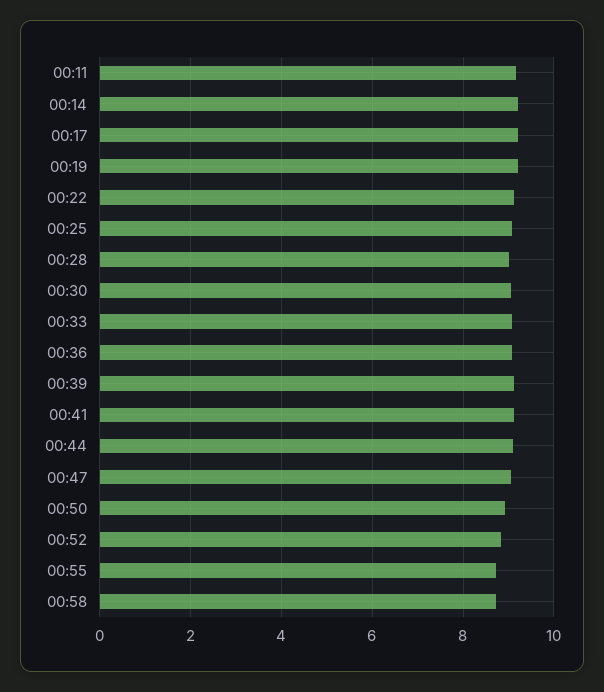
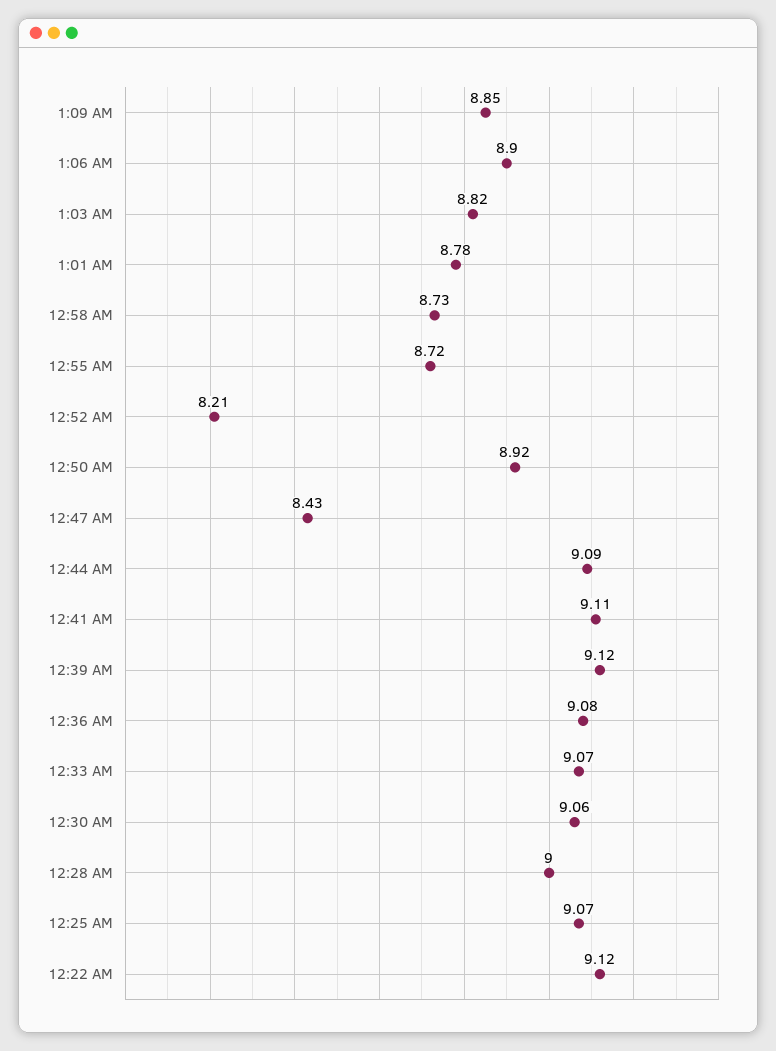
00:11: 9.2 -> none
00:14: 9.2 -> none
00:17: 9.2 -> none
00:19: 9.2 -> none
00:47: 9 -> 8.43
00:52: 8.8 -> 8.21
1:09 AM: none -> 8.85
1:06 AM: none -> 8.9
1:03 AM: none -> 8.82
1:01 AM: none -> 8.78

